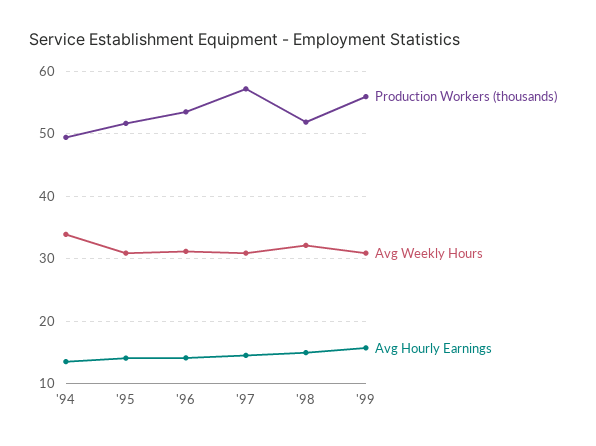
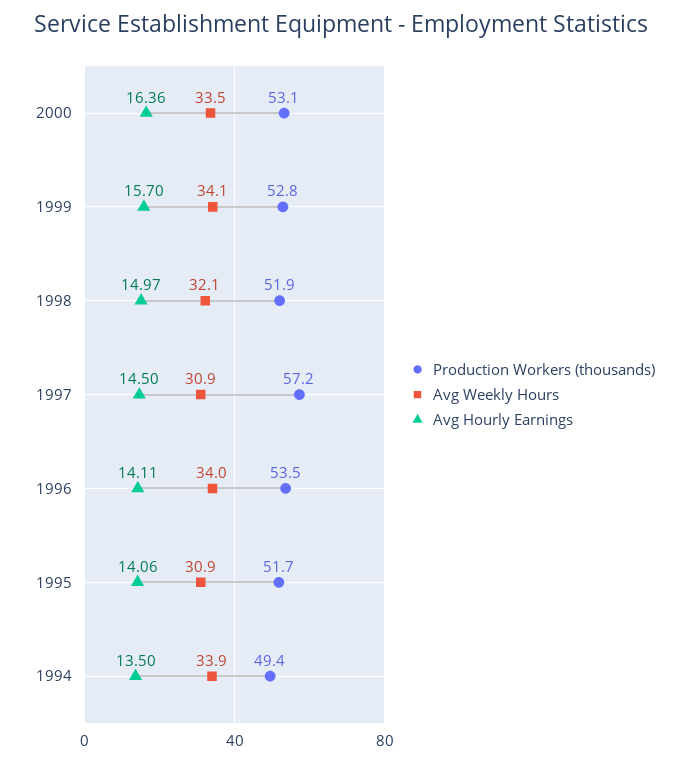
Avg Weekly Hours, '96: 31 -> 34
Production Workers (thousands), '99: 56 -> 52.8
Avg Weekly Hours, '99: 31 -> 34.1
Production Workers (thousands), 2000: none -> 53.1
Avg Weekly Hours, 2000: none -> 33.5
Avg Hourly Earnings, 2000: none -> 16.36

